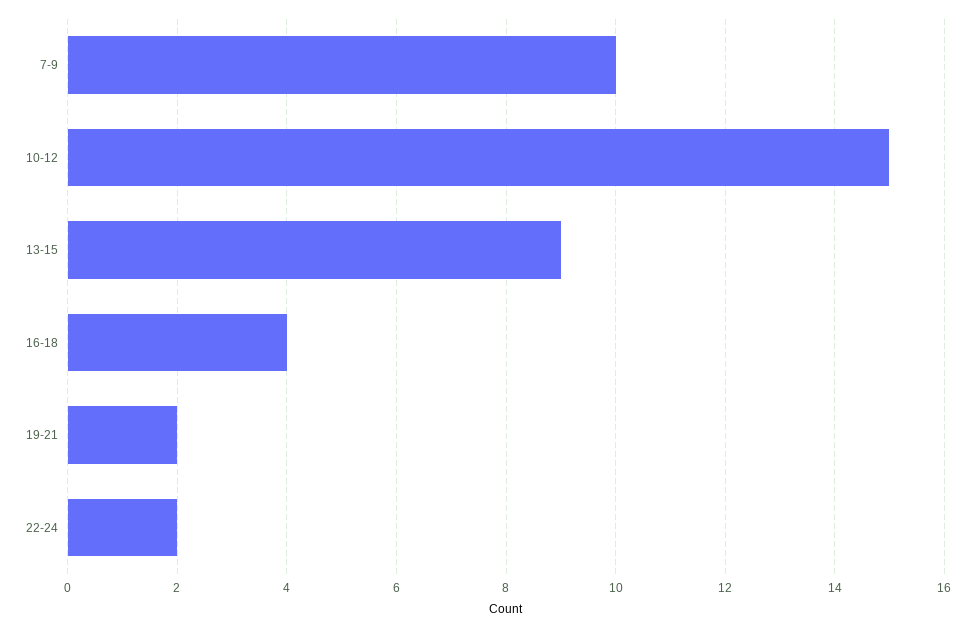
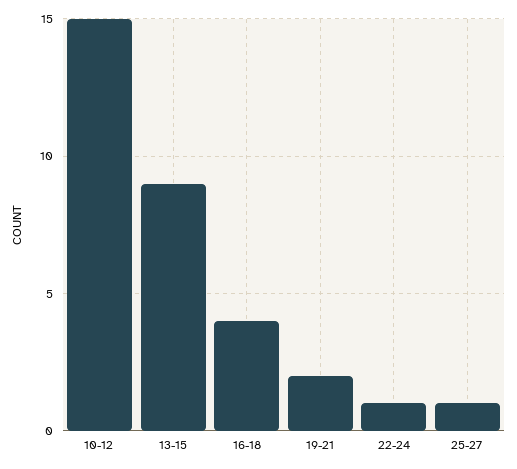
7-9: 10 -> none
22-24: 2 -> 1
25-27: none -> 1

